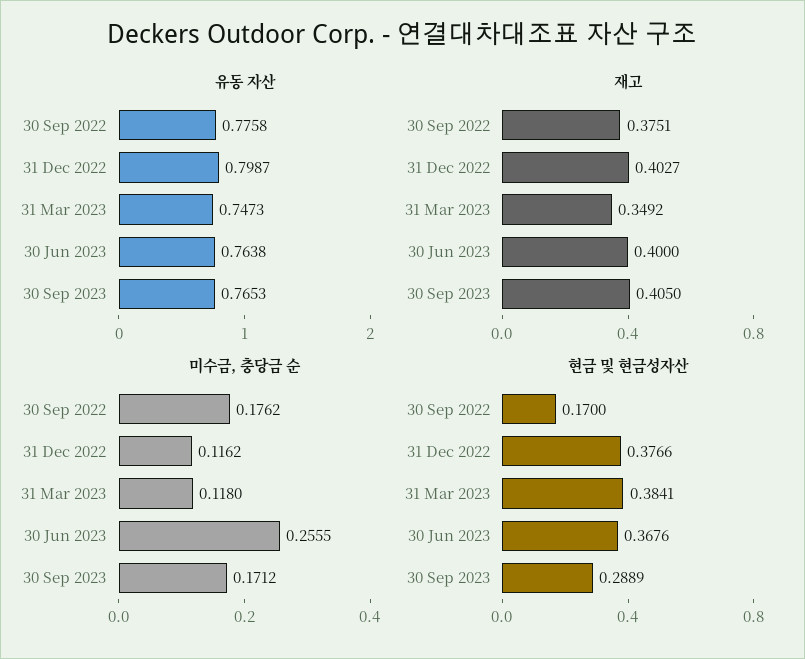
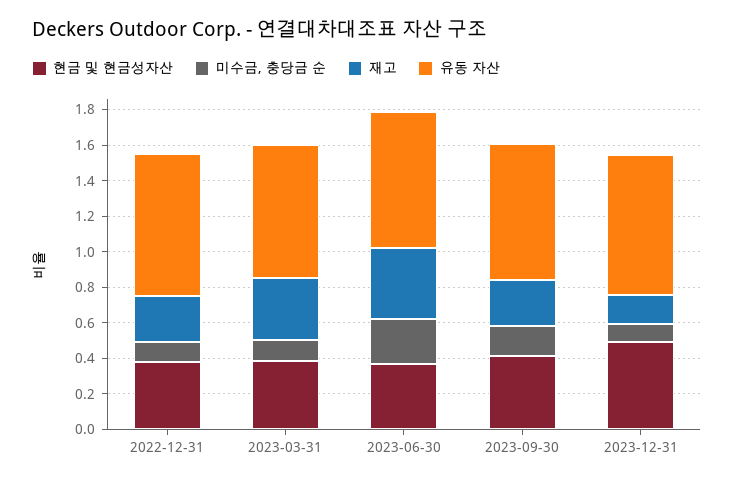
유동 자산, 30 Sep 2022: 0.7758 -> none
재고, 30 Sep 2022: 0.3751 -> none
재고, 31 Dec 2022: 0.4027 -> 0.25
재고, 30 Sep 2023: 0.405 -> 0.25
미수금, 충당금 순, 30 Sep 2022: 0.1762 -> none
현금 및 현금성자산, 30 Sep 2022: 0.17 -> none
현금 및 현금성자산, 30 Sep 2023: 0.2889 -> 0.4
현금 및 현금성자산, 2023-12-31: none -> 0.5
미수금, 충당금 순, 2023-12-31: none -> 0.1
재고, 2023-12-31: none -> 0.15
유동 자산, 2023-12-31: none -> 0.8

